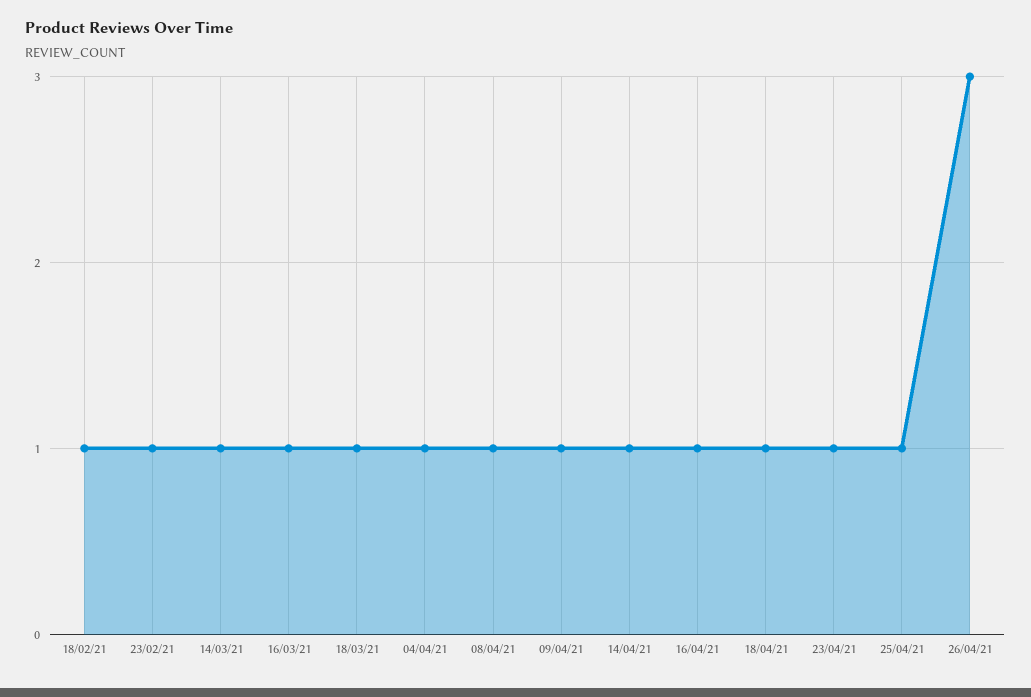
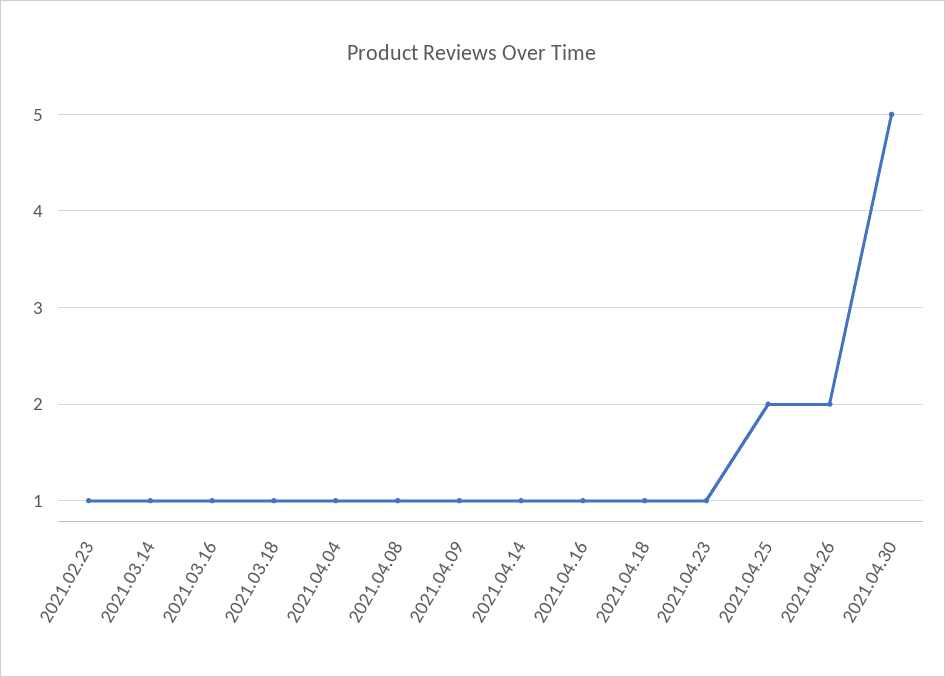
18/02/21: 1 -> none
25/04/21: 1 -> 2
26/04/21: 3 -> 2
2021.04.30: none -> 5

